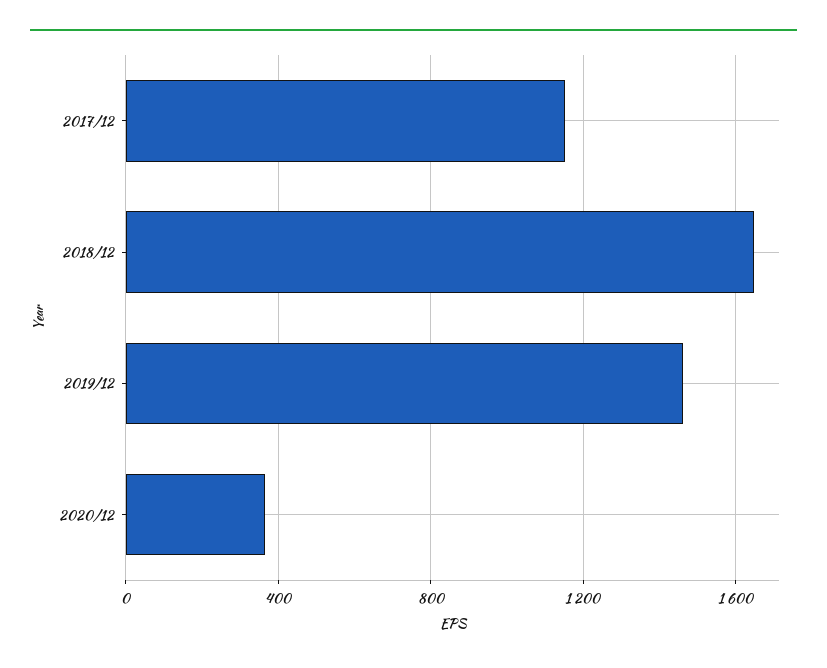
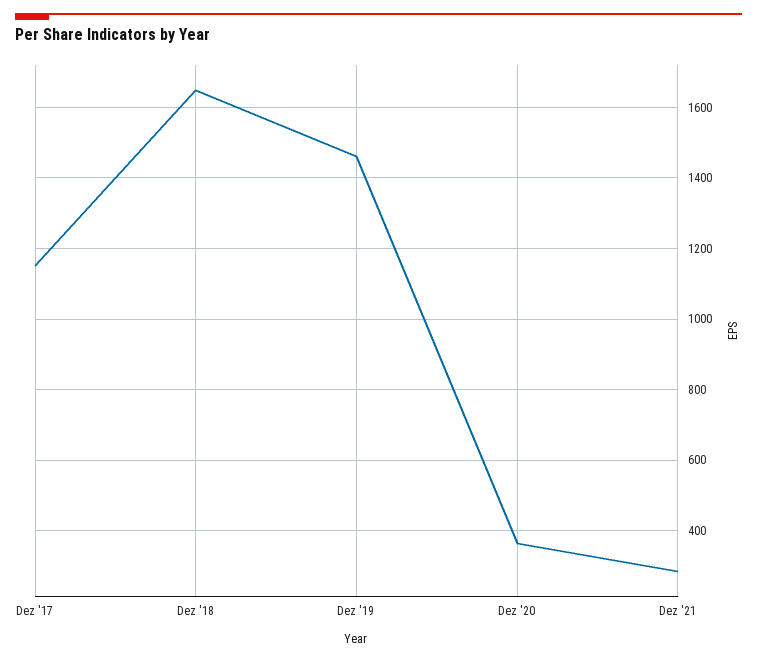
Dez '21: none -> 280

